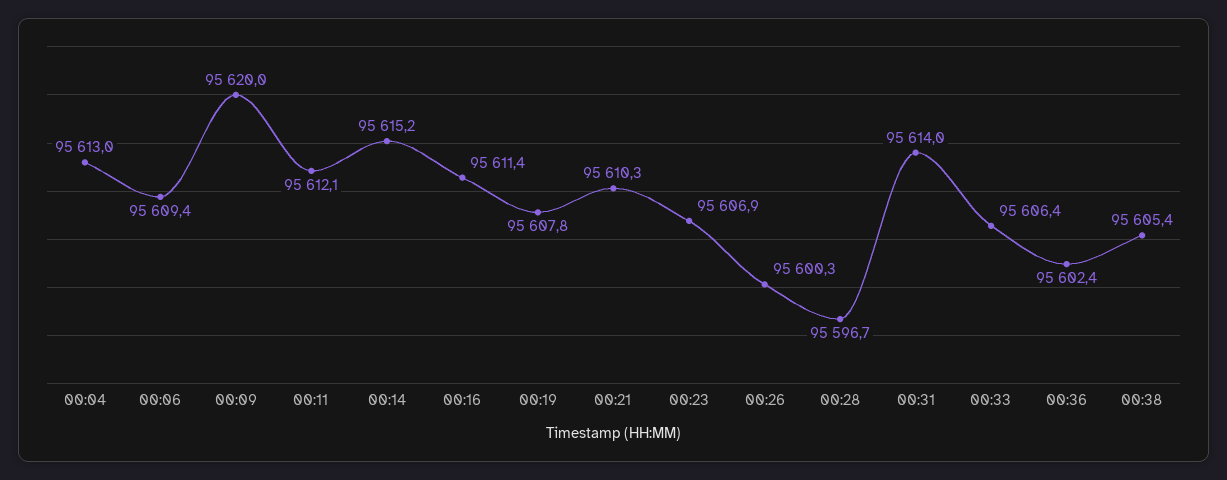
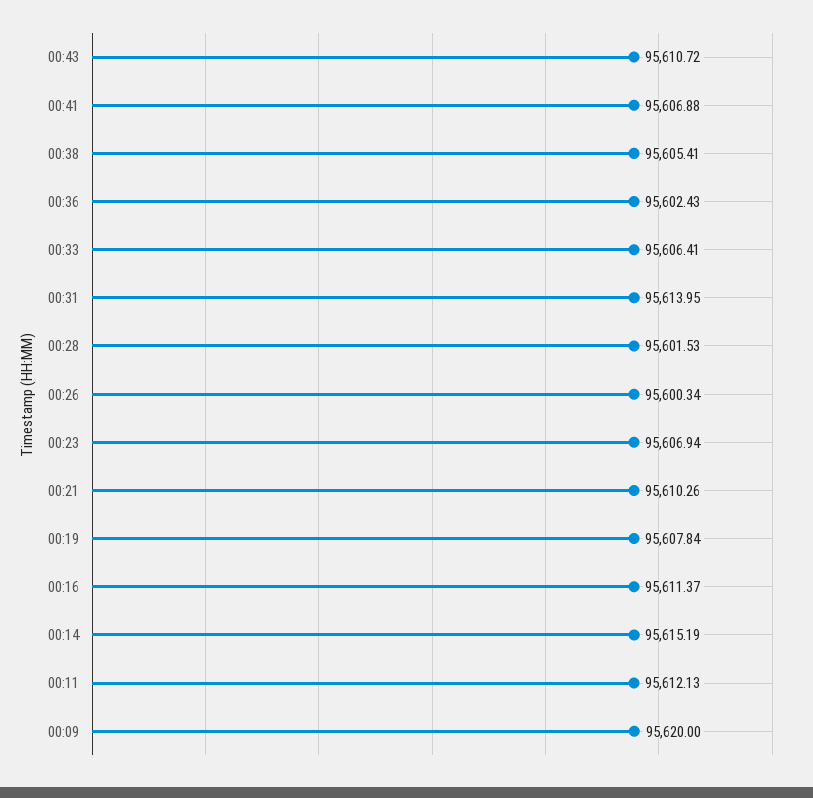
00:04: 95613 -> none
00:06: 95609.4 -> none
00:28: 95596.7 -> 95601.53
00:43: none -> 95610.72
00:41: none -> 95606.88

